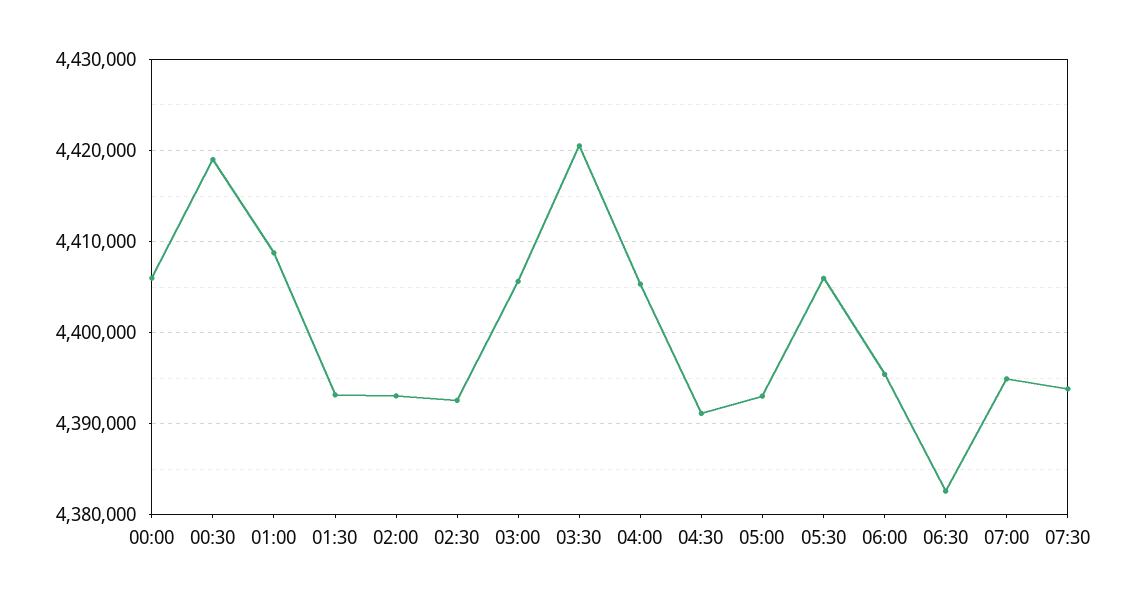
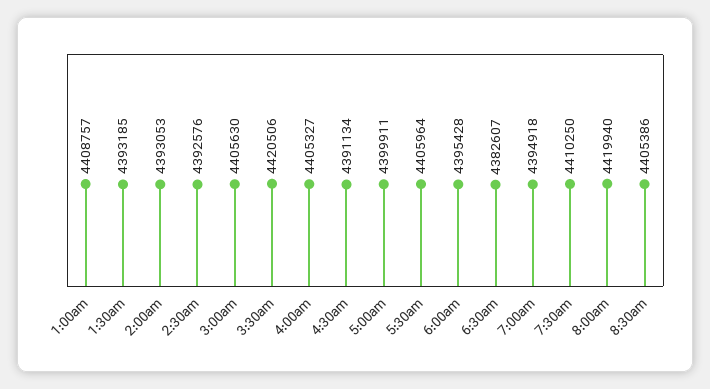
00:00: 4406000 -> none
00:30: 4419000 -> none
05:00: 4393000 -> 4399911
07:30: 4394000 -> 4410250
8:00am: none -> 4419940
8:30am: none -> 4405386

